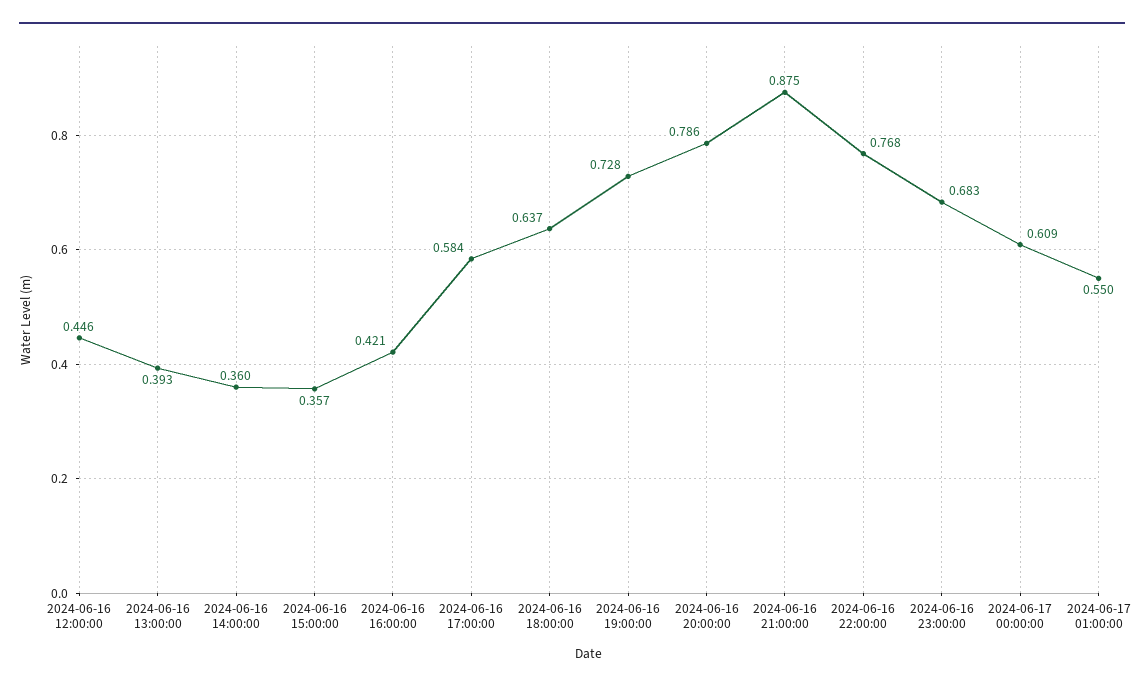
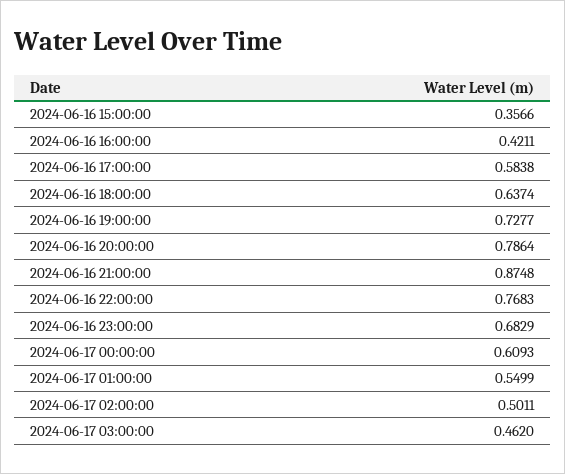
2024-06-16 12:00:00: 0.446 -> none
2024-06-16 13:00:00: 0.393 -> none
2024-06-16 14:00:00: 0.36 -> none
2024-06-17 02:00:00: none -> 0.5011
2024-06-17 03:00:00: none -> 0.462

